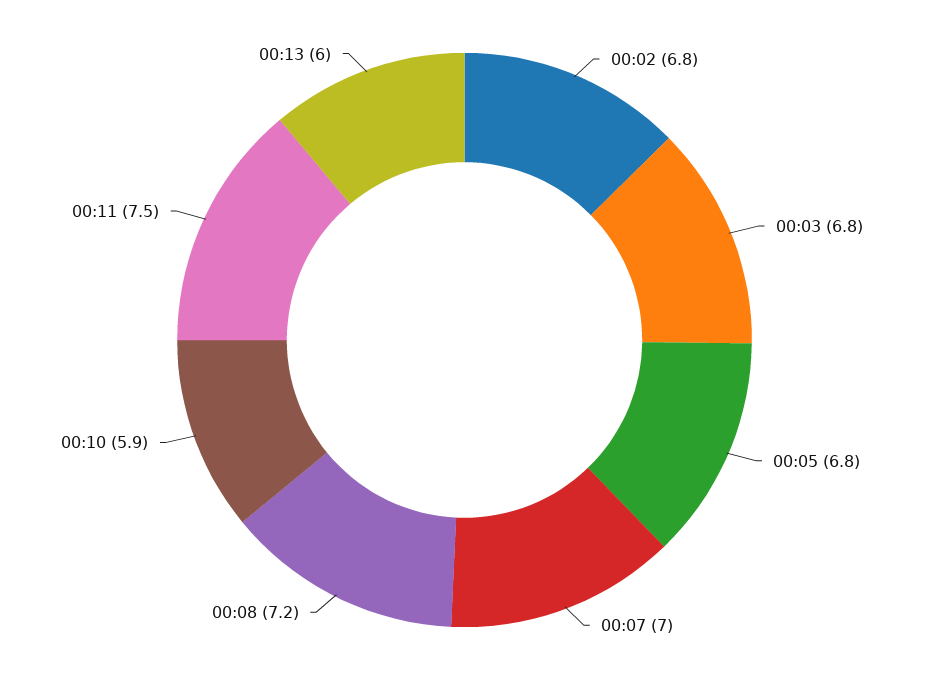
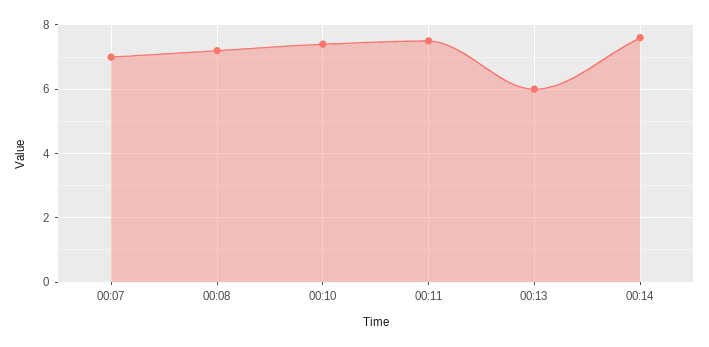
00:02: 6.8 -> none
00:03: 6.8 -> none
00:05: 6.8 -> none
00:10: 5.9 -> 7.5
00:14: none -> 7.5

